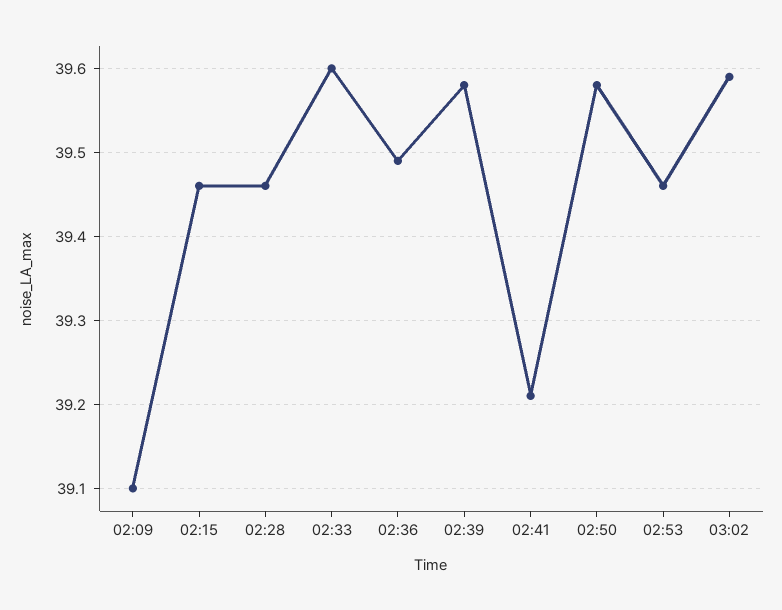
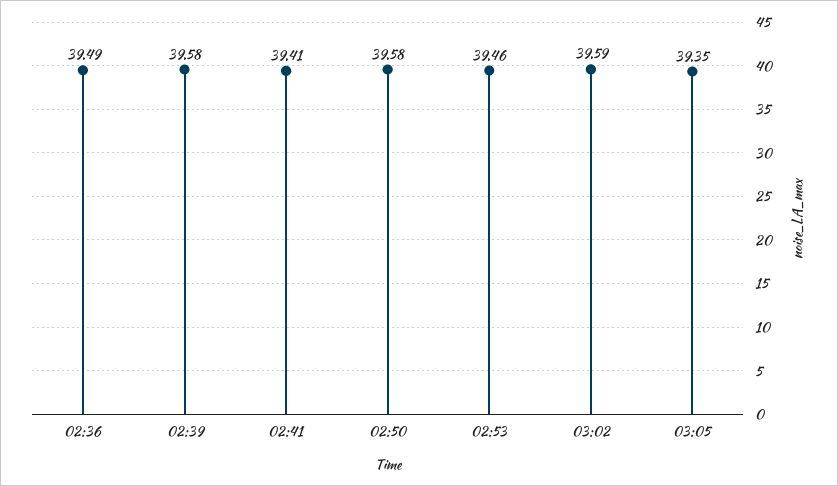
02:09: 39.1 -> none
02:15: 39.46 -> none
02:28: 39.46 -> none
02:33: 39.6 -> none
02:41: 39.21 -> 39.41
03:05: none -> 39.35

